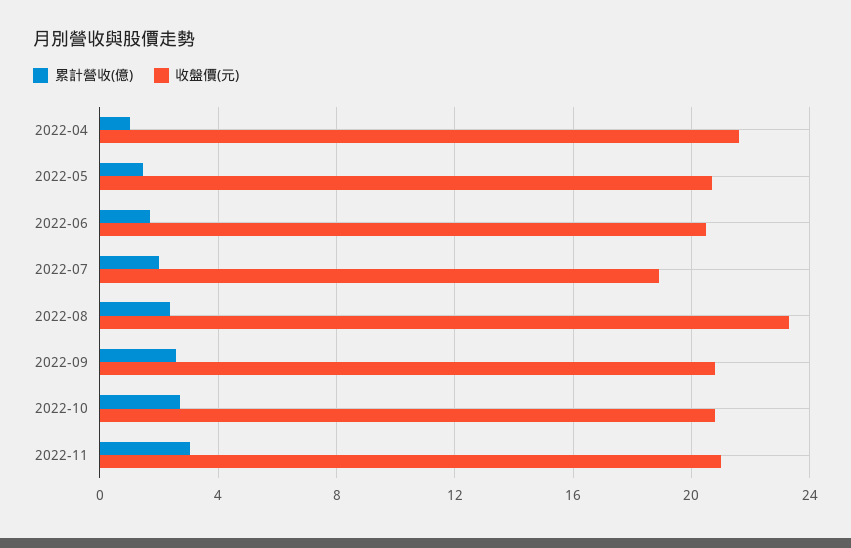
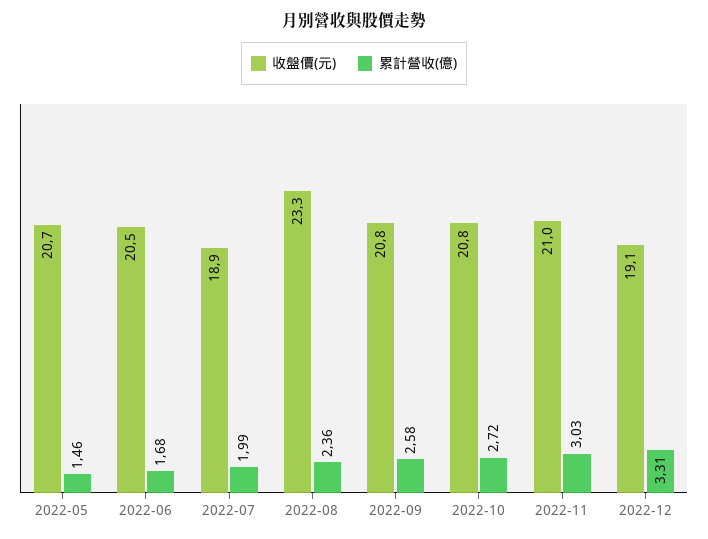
累計營收(億), 2022-04: 1 -> none
收盤價(元), 2022-04: 21.5 -> none
收盤價(元), 2022-12: none -> 19.1
累計營收(億), 2022-12: none -> 3.31

